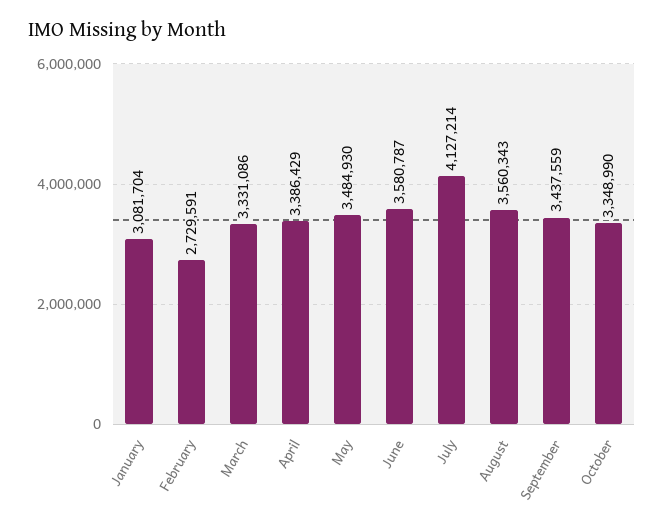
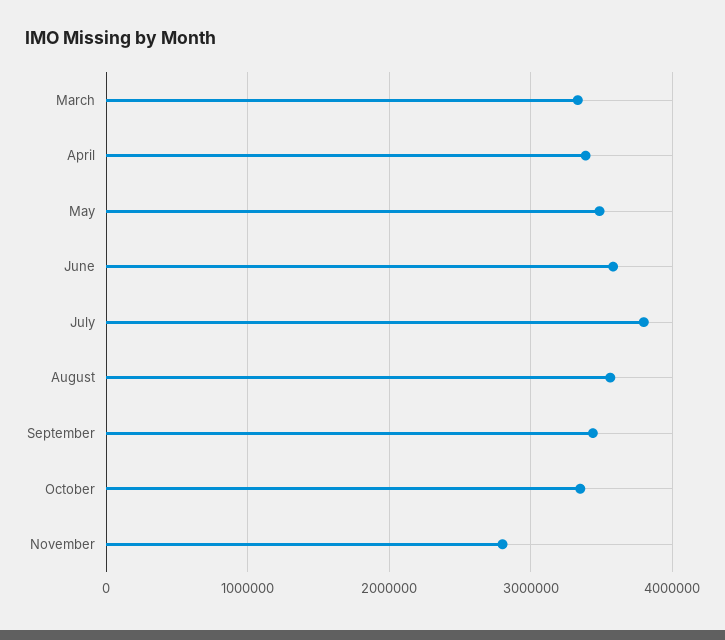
January: 3081704 -> none
February: 2729591 -> none
July: 4127214 -> 3800000
November: none -> 2800000

